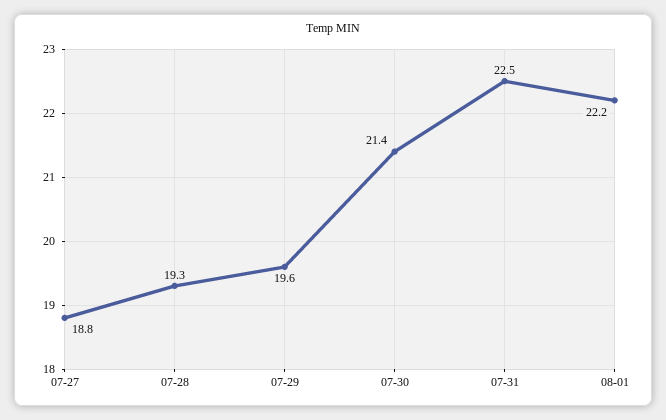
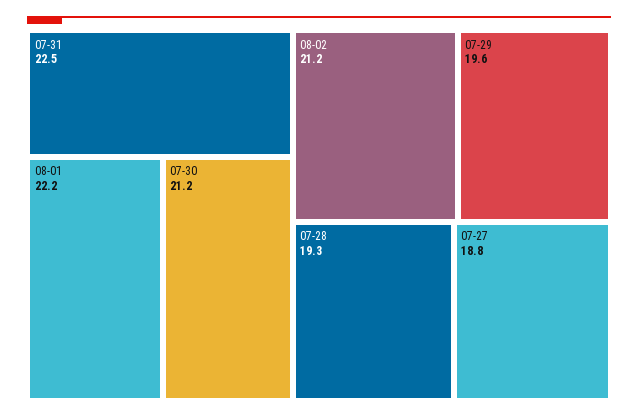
07-30: 21.4 -> 21.2
08-02: none -> 21.2

